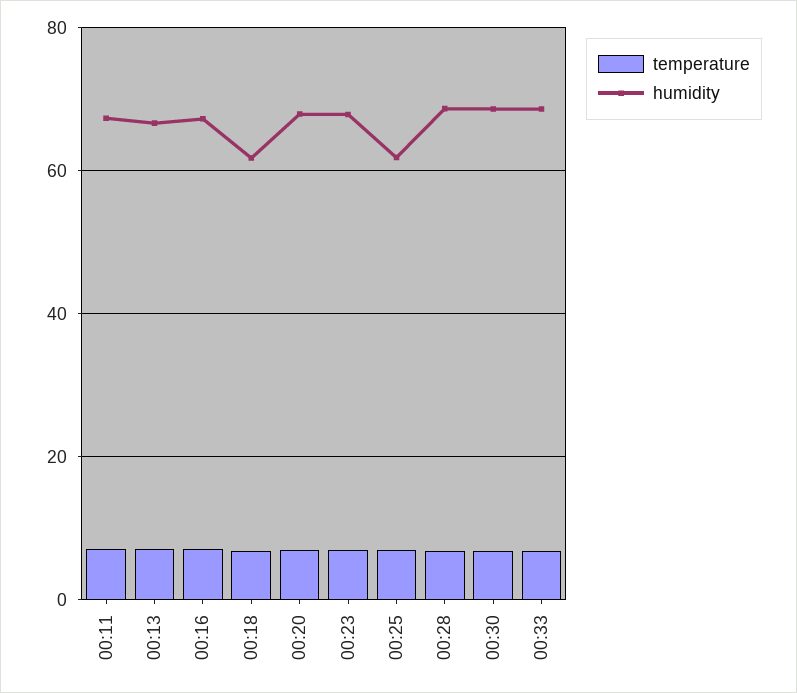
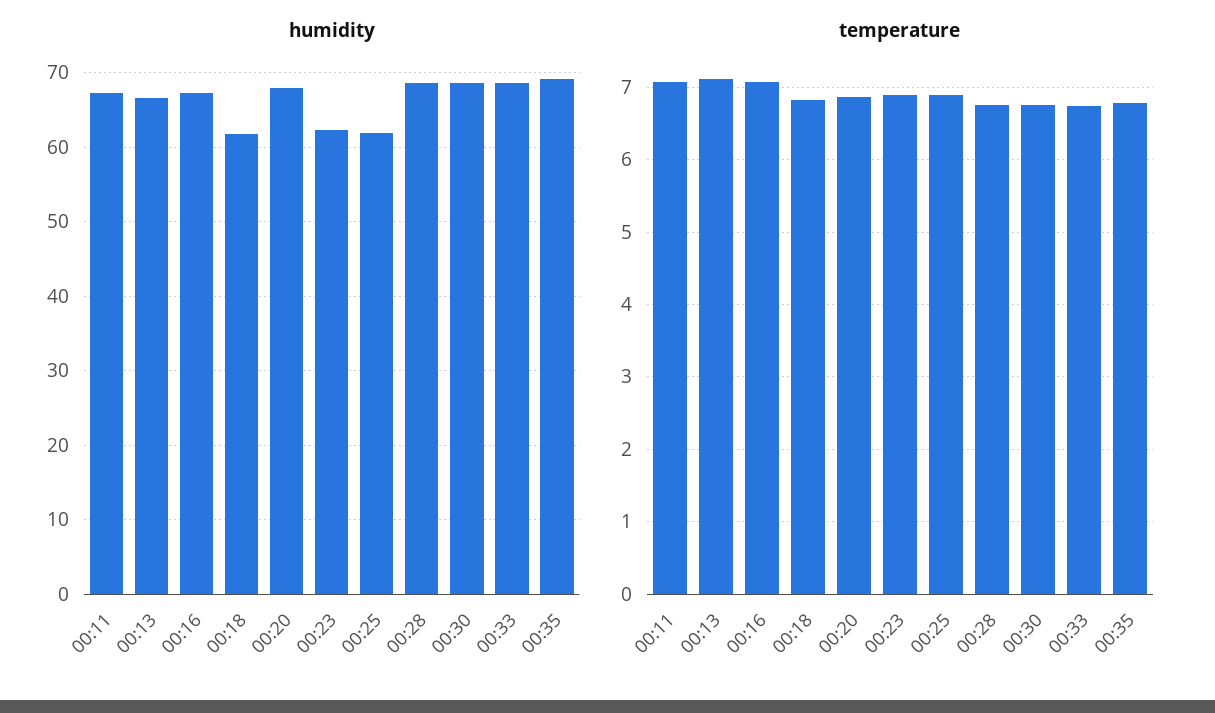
humidity, 00:23: 68 -> 62
humidity, 00:35: none -> 69
temperature, 00:35: none -> 6.8

